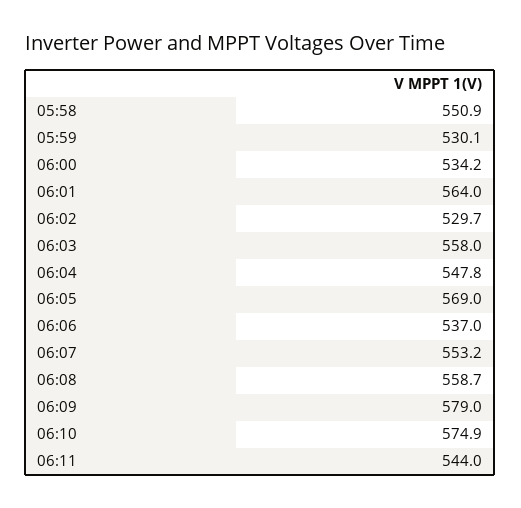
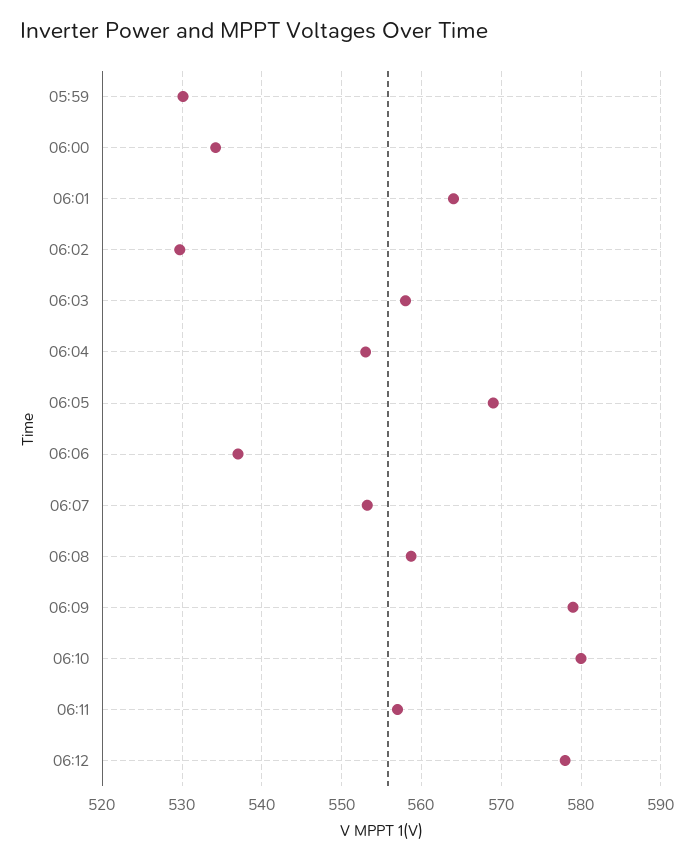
05:58: 550.9 -> none
06:04: 547.8 -> 553
06:10: 574.9 -> 580
06:11: 544 -> 557
06:12: none -> 578

